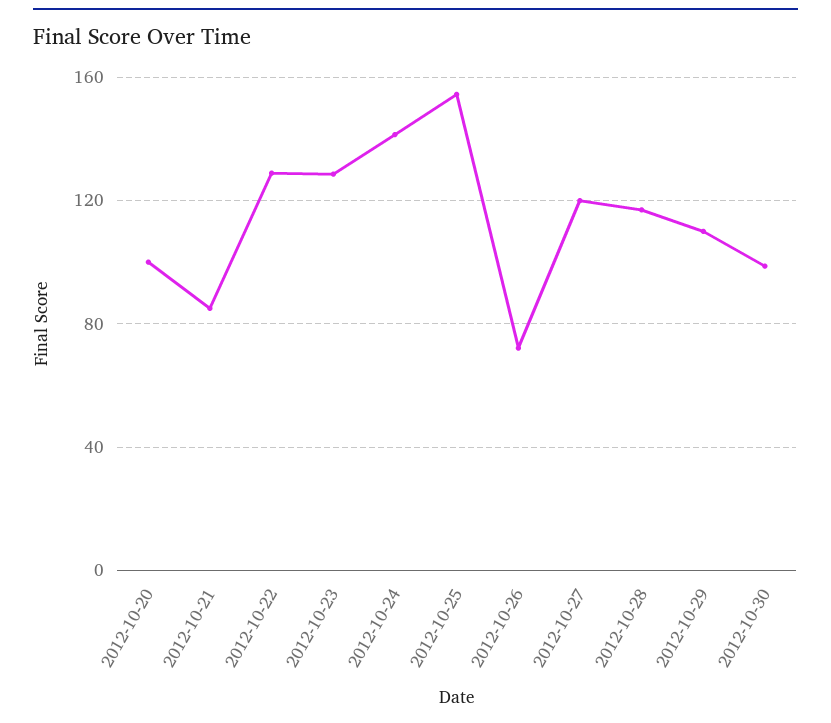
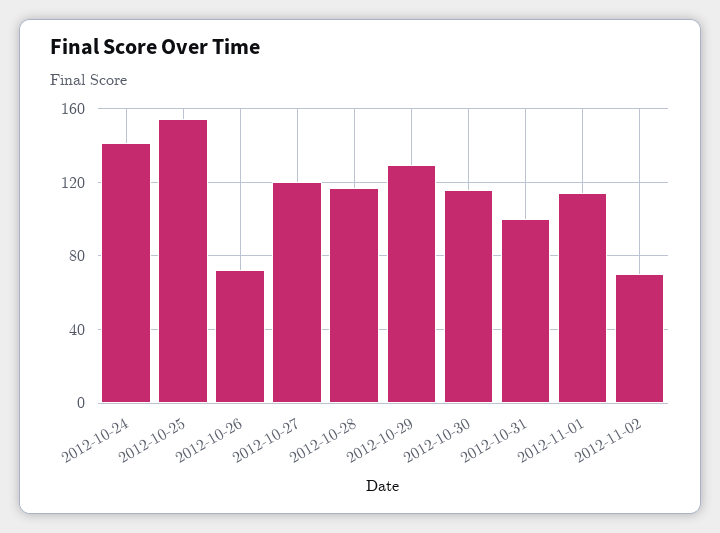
2012-10-20: 100 -> none
2012-10-21: 85 -> none
2012-10-22: 130 -> none
2012-10-23: 130 -> none
2012-10-29: 110 -> 130
2012-10-30: 100 -> 115
2012-10-31: none -> 100
2012-11-01: none -> 115
2012-11-02: none -> 70

